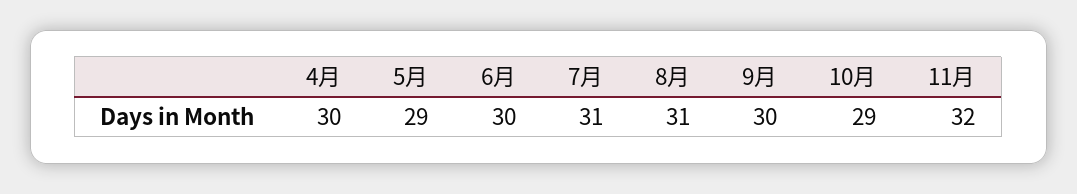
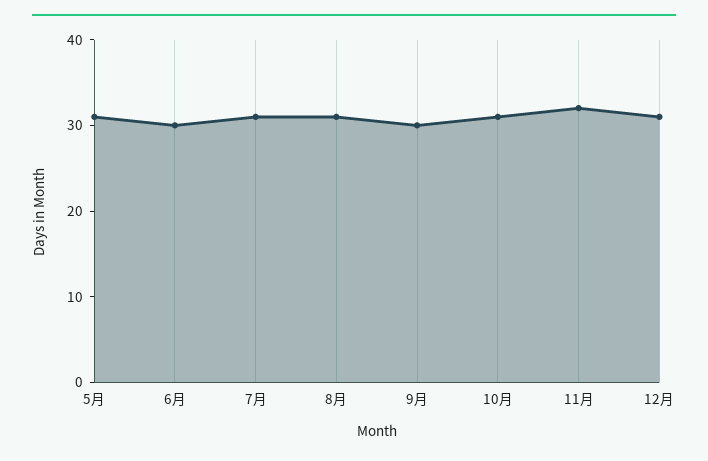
4月: 30 -> none
5月: 29 -> 31
10月: 29 -> 31
12月: none -> 31

